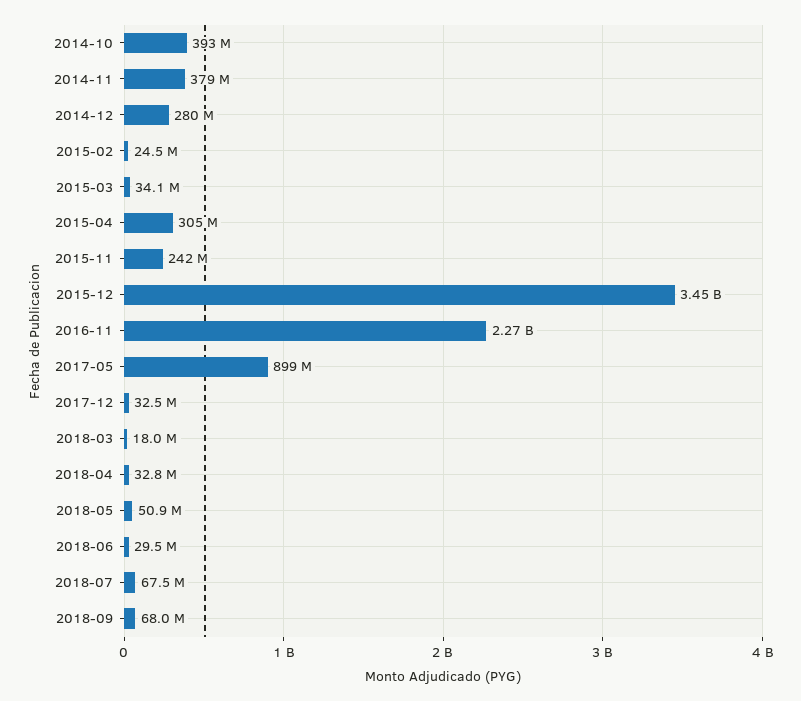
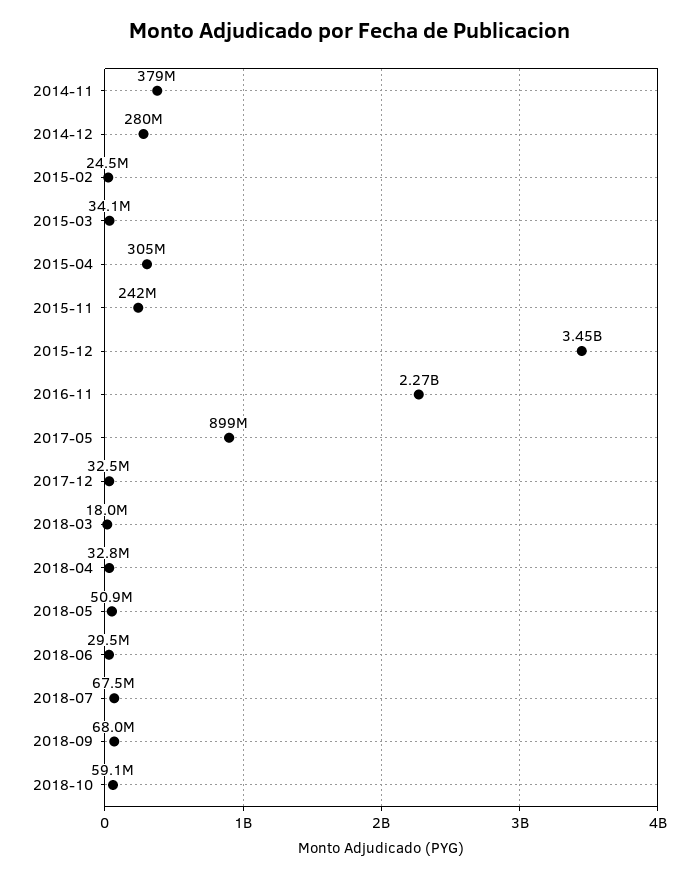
2014-10: 393000000 -> none
2018-10: none -> 59100000

